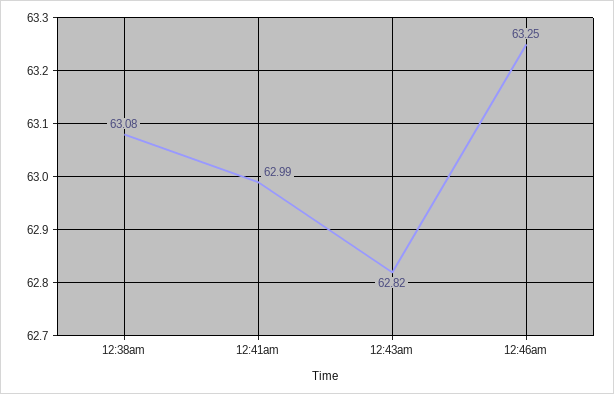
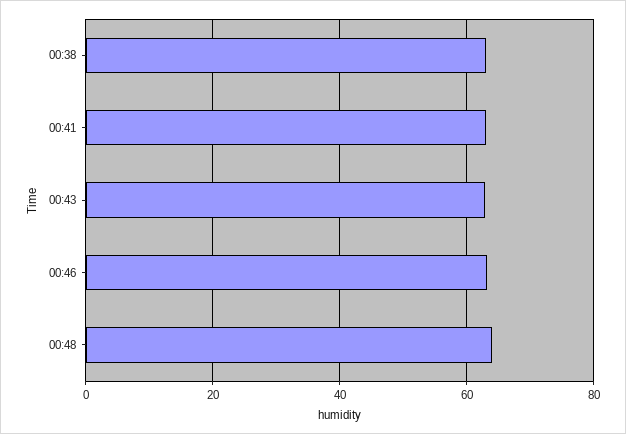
00:48: none -> 64

